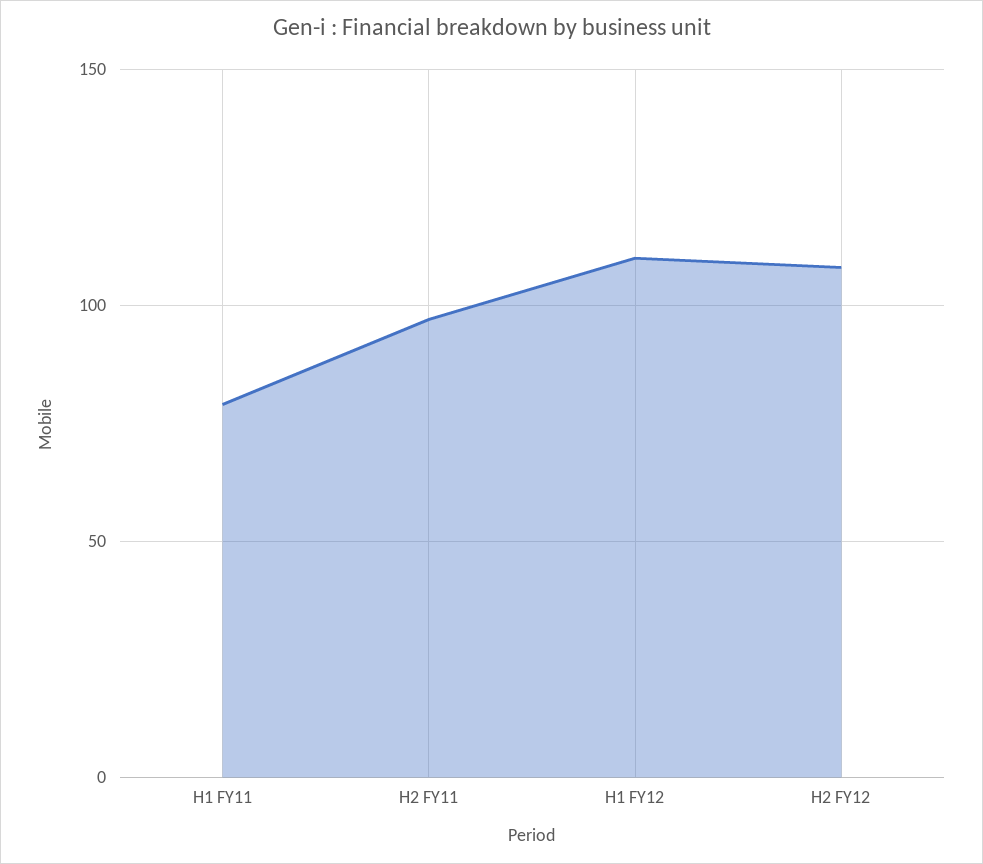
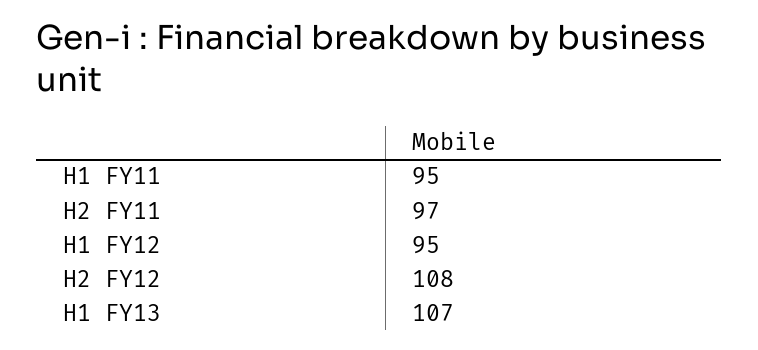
H1 FY11: 80 -> 95
H1 FY12: 110 -> 95
H1 FY13: none -> 107

